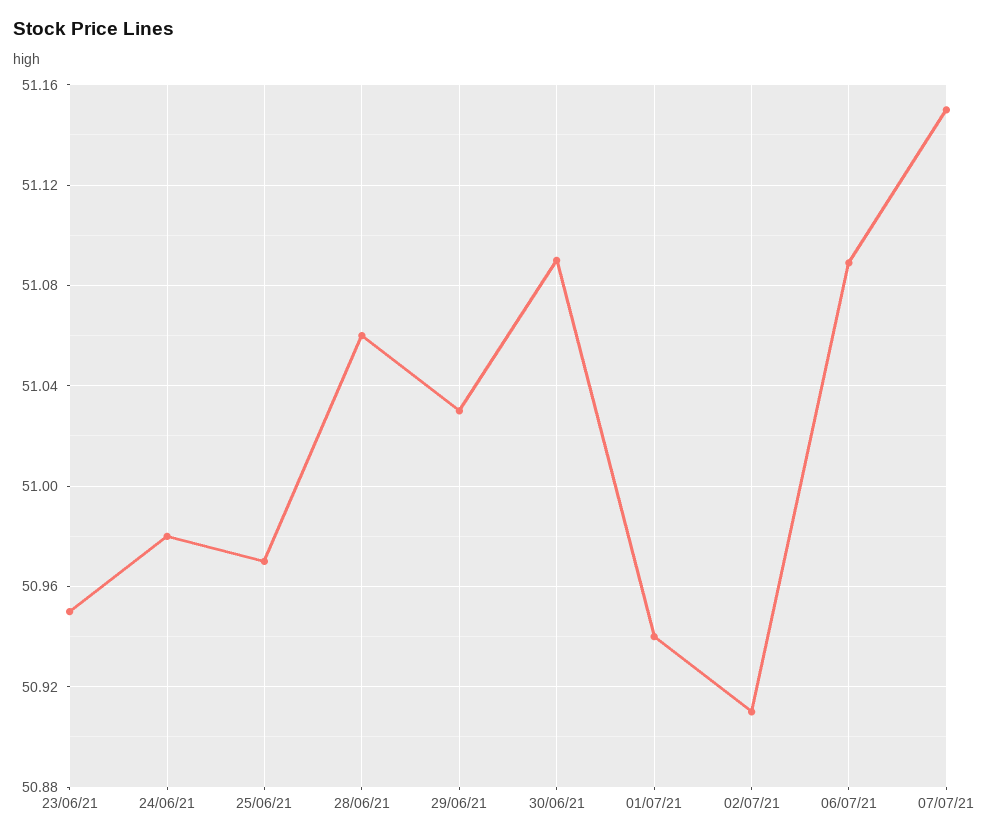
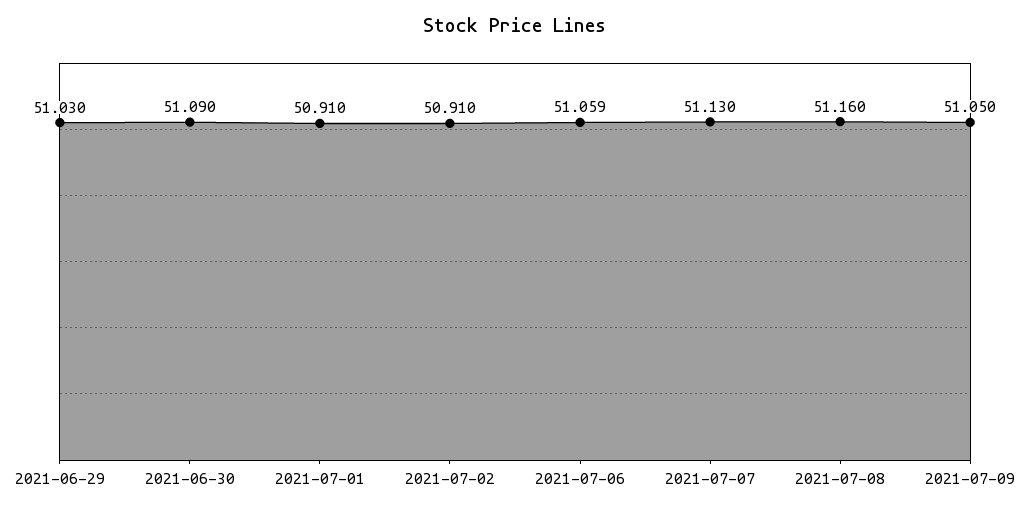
23/06/21: 50.95 -> none
24/06/21: 50.98 -> none
25/06/21: 50.97 -> none
28/06/21: 51.06 -> none
01/07/21: 50.94 -> 50.91
06/07/21: 51.09 -> 51.059
07/07/21: 51.15 -> 51.13
2021-07-08: none -> 51.16
2021-07-09: none -> 51.05

